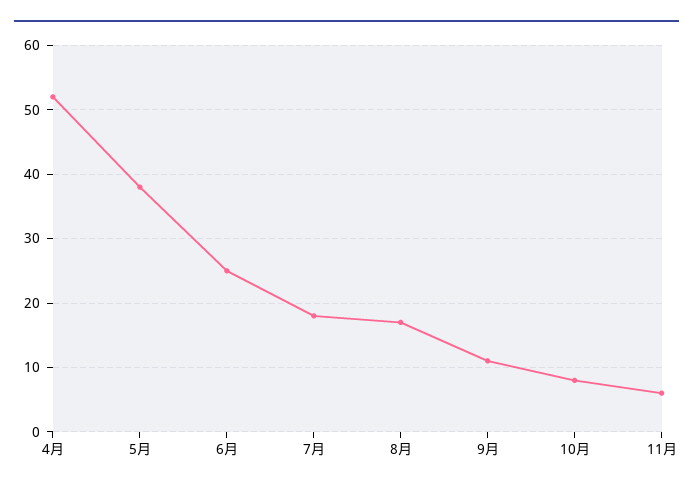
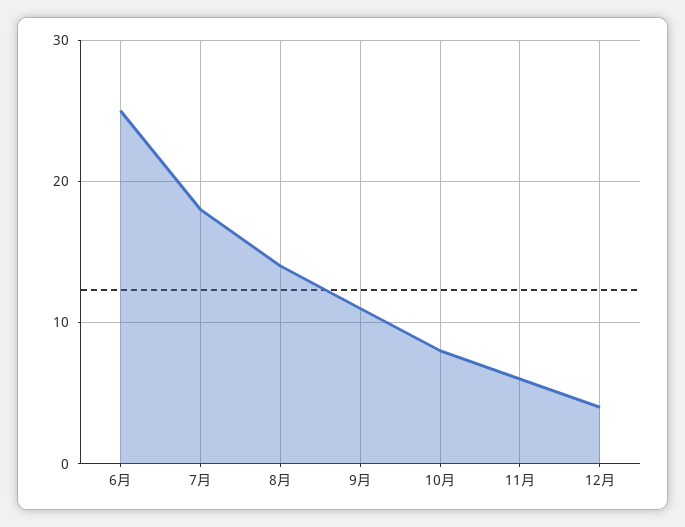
4月: 52 -> none
5月: 38 -> none
8月: 17 -> 14
12月: none -> 4

